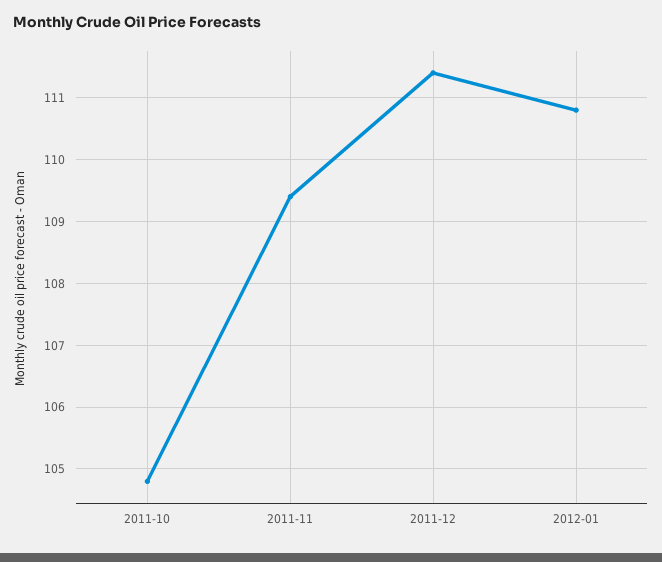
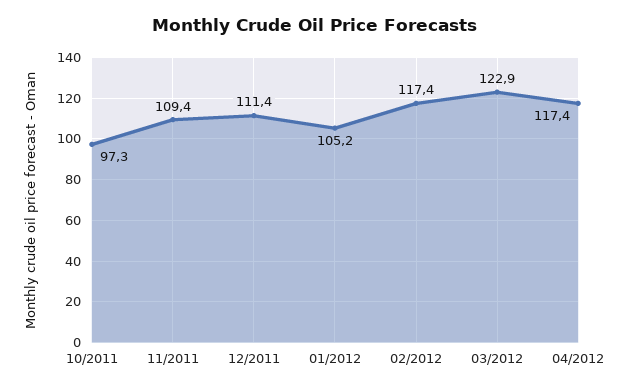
2011-10: 104.8 -> 97.3
2012-01: 110.8 -> 105.2
02/2012: none -> 117.4
03/2012: none -> 122.9
04/2012: none -> 117.4

